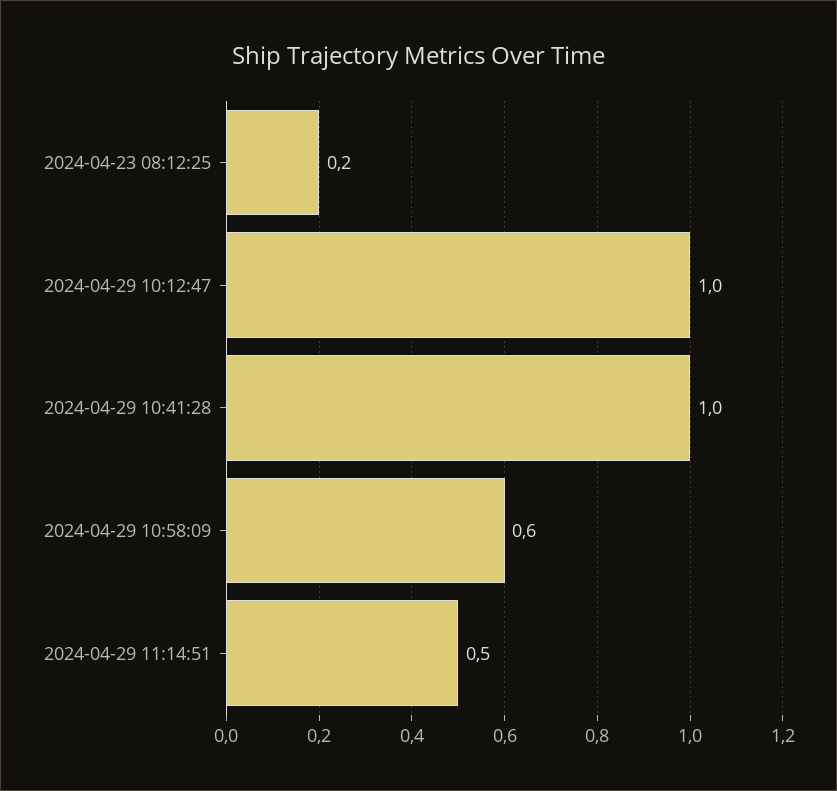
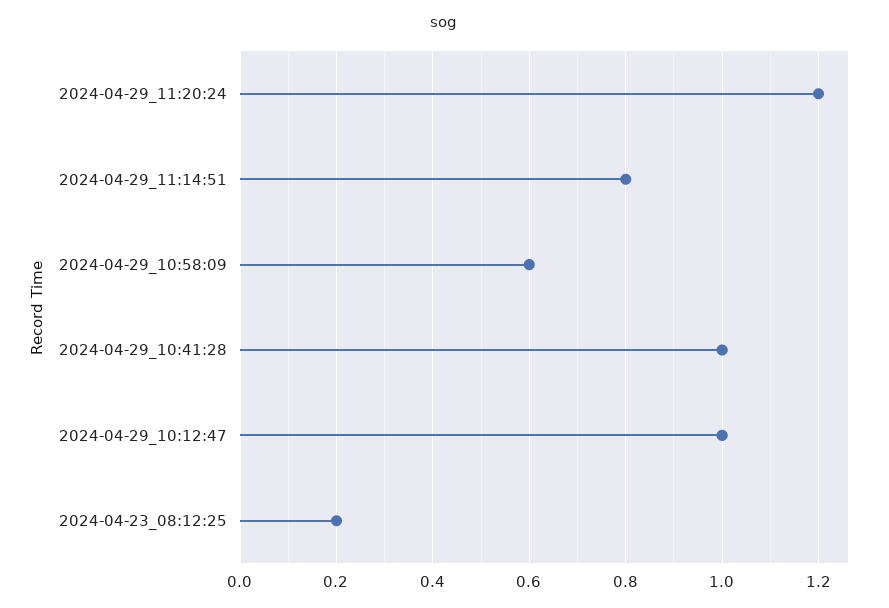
2024-04-29 11:14:51: 0.5 -> 0.8
2024-04-29_11:20:24: none -> 1.2

